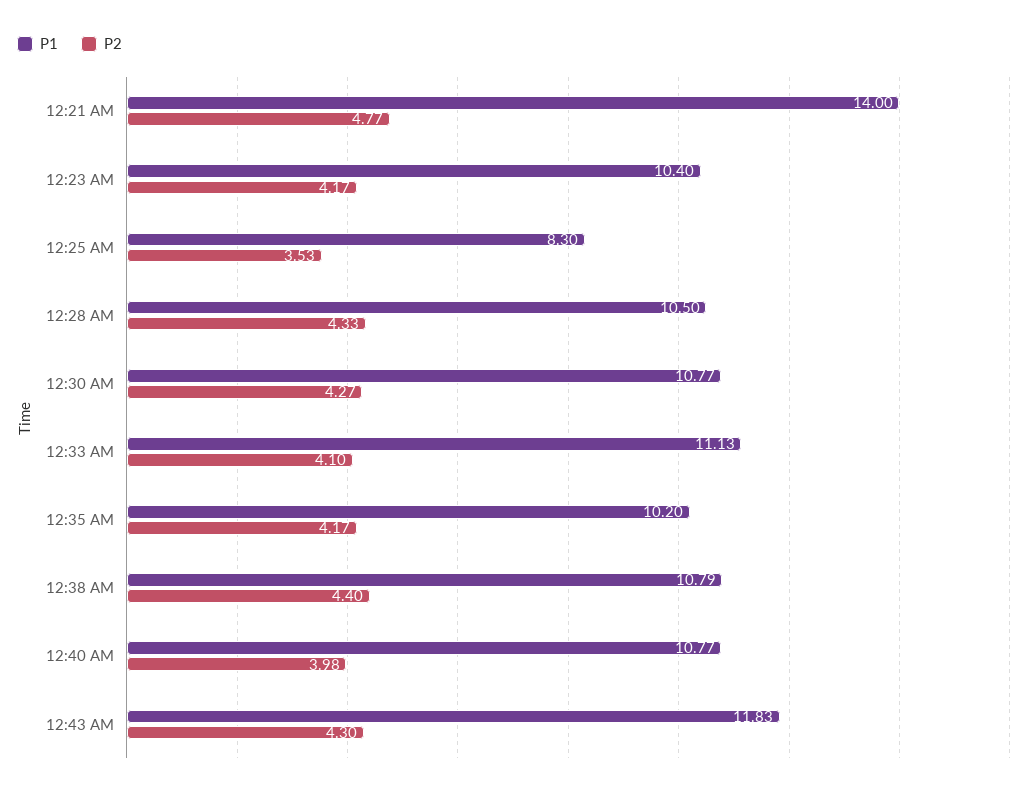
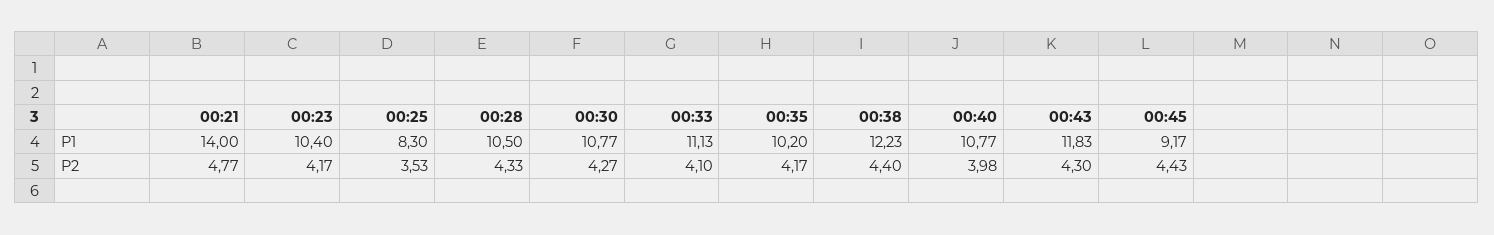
P1, 12:38 AM: 10.79 -> 12.23
P1, 00:45: none -> 9.17
P2, 00:45: none -> 4.43

